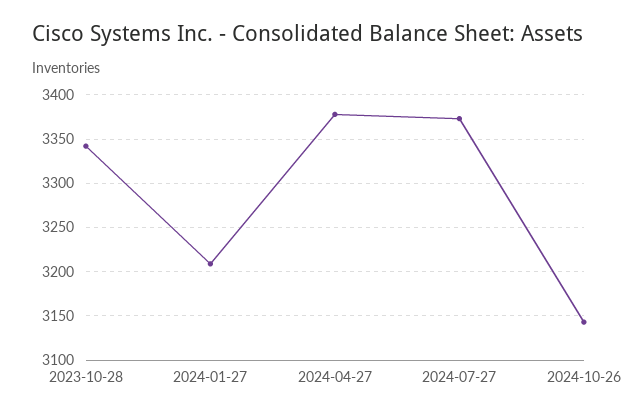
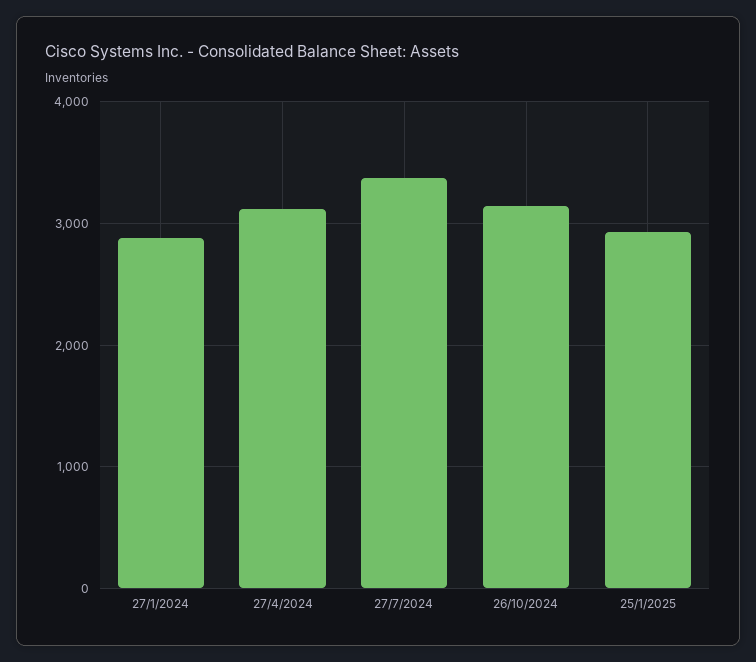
2023-10-28: 3340 -> none
2024-01-27: 3210 -> 2900
2024-04-27: 3380 -> 3100
25/1/2025: none -> 2900

